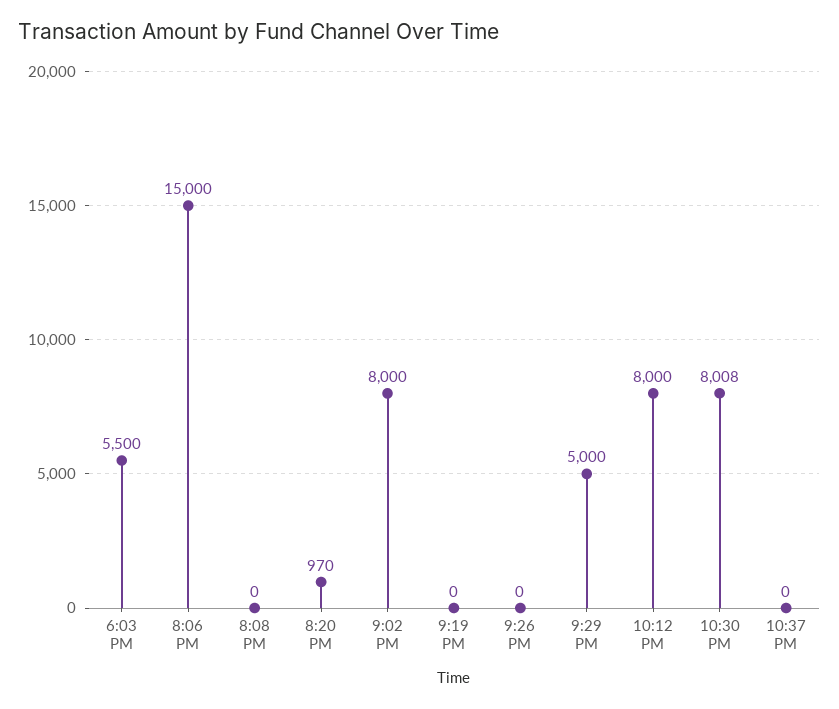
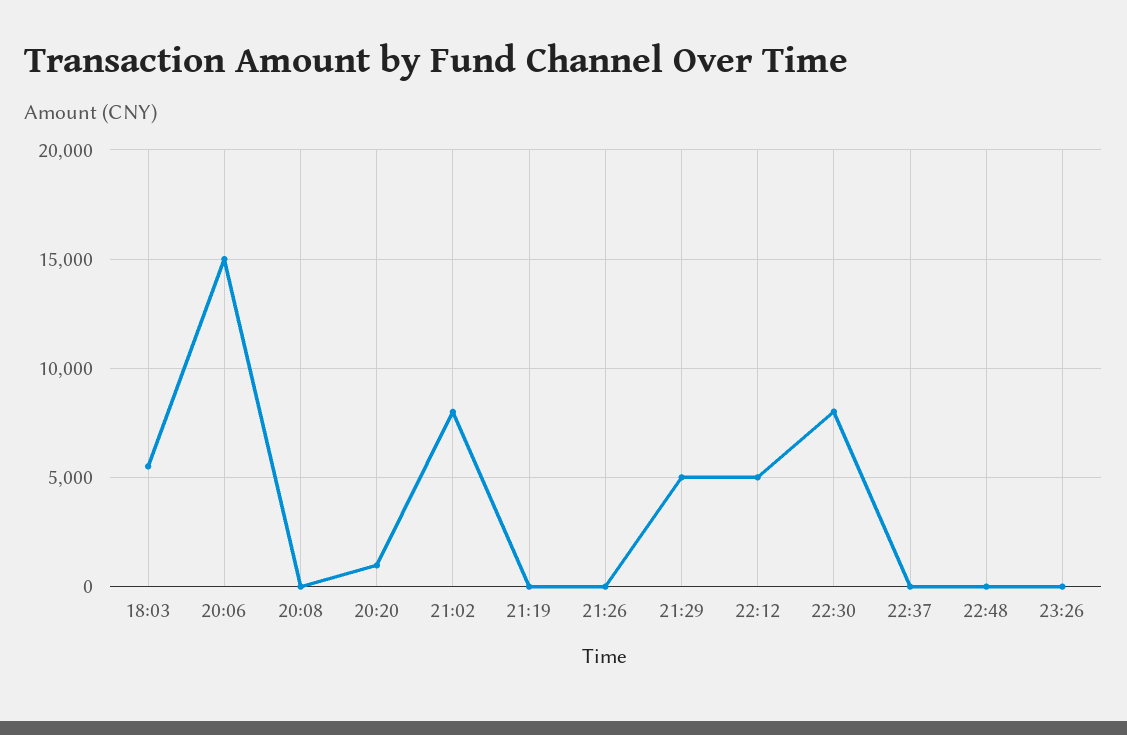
10:12 PM: 8000 -> 5000
22:48: none -> 0
23:26: none -> 0

